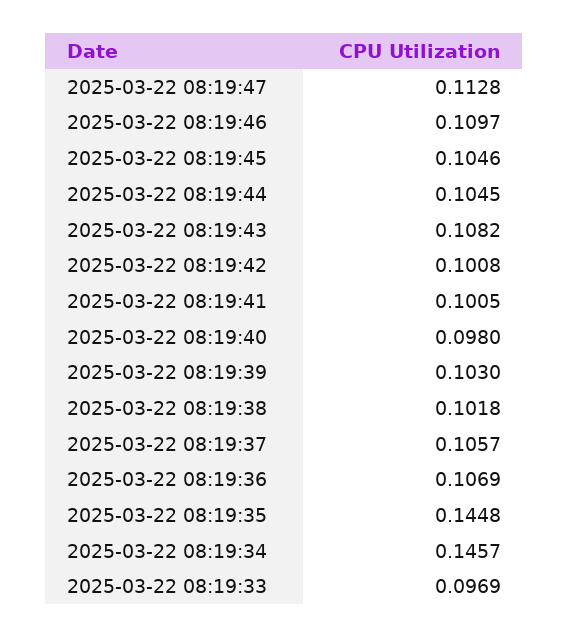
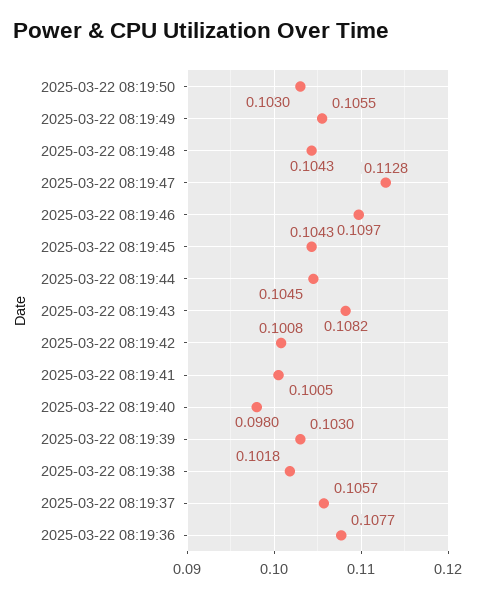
2025-03-22 08:19:45: 0.1046 -> 0.1043
2025-03-22 08:19:36: 0.1069 -> 0.1077
2025-03-22 08:19:35: 0.1448 -> none
2025-03-22 08:19:34: 0.1457 -> none
2025-03-22 08:19:33: 0.0969 -> none
2025-03-22 08:19:50: none -> 0.103
2025-03-22 08:19:49: none -> 0.1055
2025-03-22 08:19:48: none -> 0.1043

